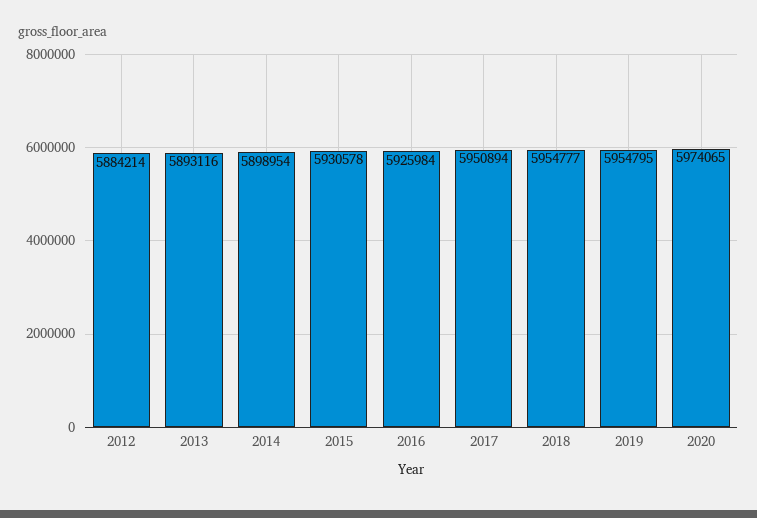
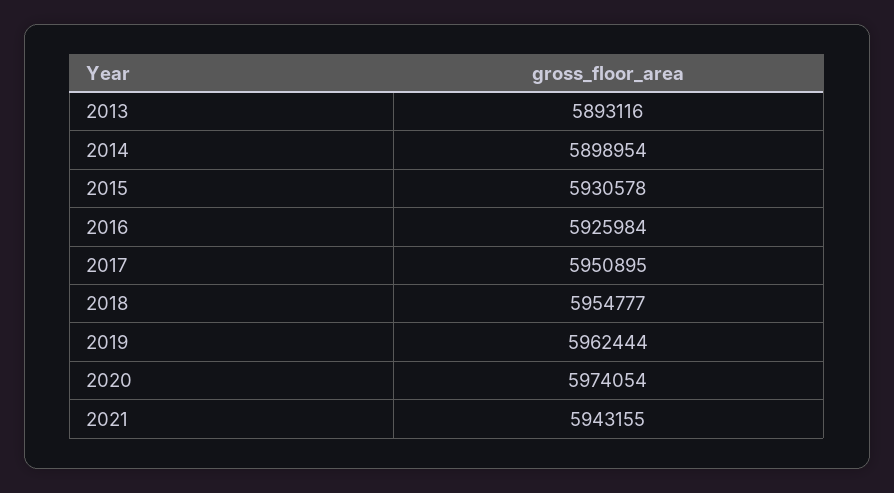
2012: 5884214 -> none
2017: 5950894 -> 5950895
2019: 5954795 -> 5962444
2020: 5974065 -> 5974054
2021: none -> 5943155

